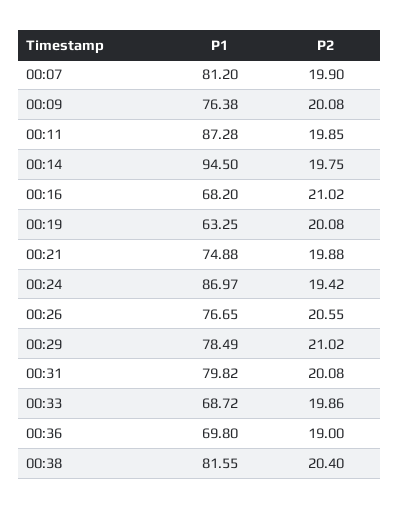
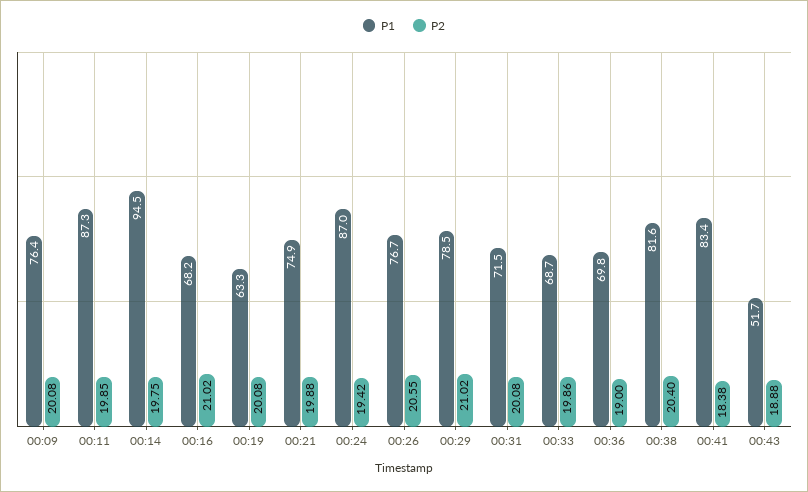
P1, 00:07: 81.2 -> none
P2, 00:07: 19.9 -> none
P1, 00:31: 79.82 -> 71.5
P1, 00:41: none -> 83.4
P2, 00:41: none -> 18.38
P1, 00:43: none -> 51.7
P2, 00:43: none -> 18.88

